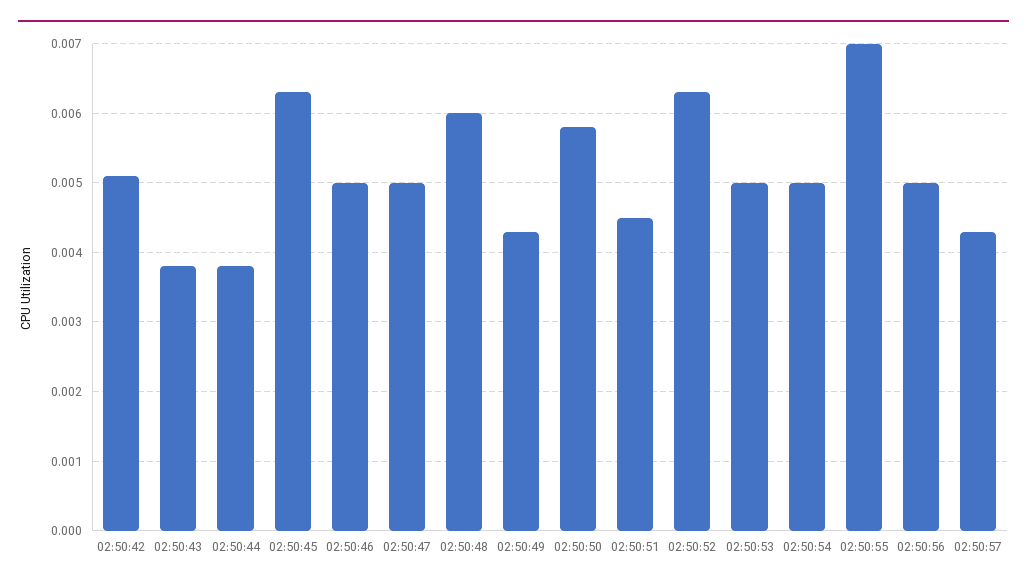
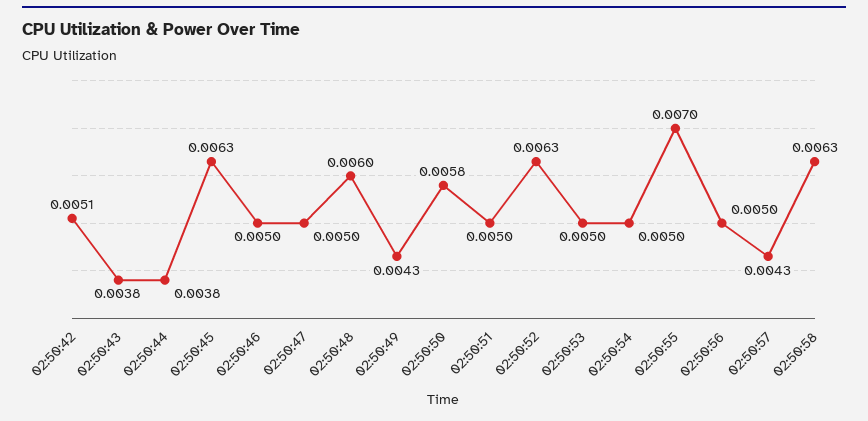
02:50:51: 0.0045 -> 0.005
02:50:58: none -> 0.0063

